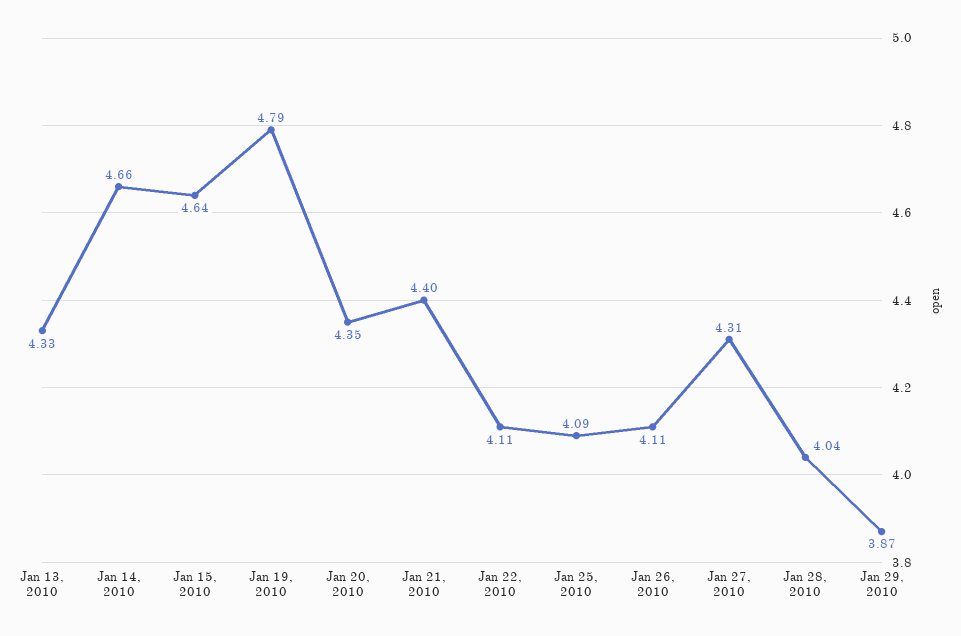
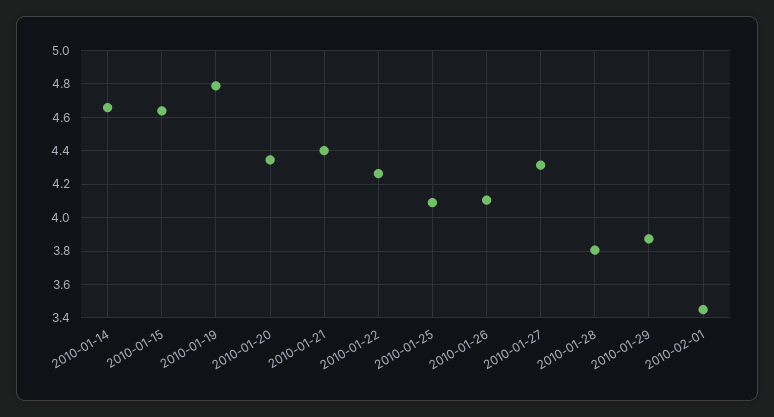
Jan 13, 2010: 4.33 -> none
Jan 22, 2010: 4.11 -> 4.25
Jan 28, 2010: 4.04 -> 3.8
2010-02-01: none -> 3.45

